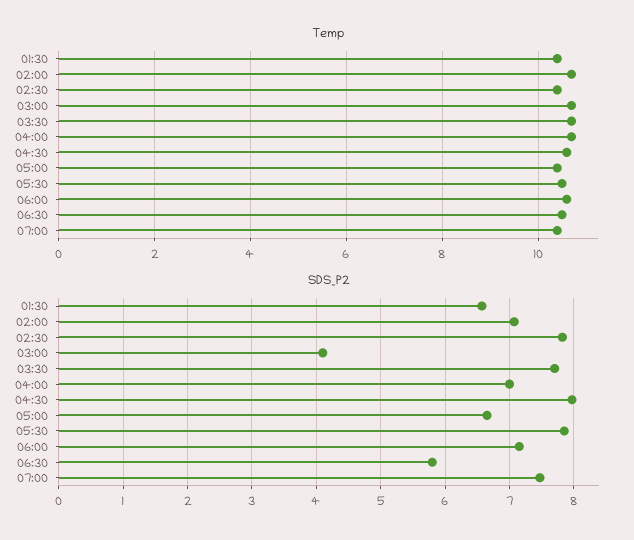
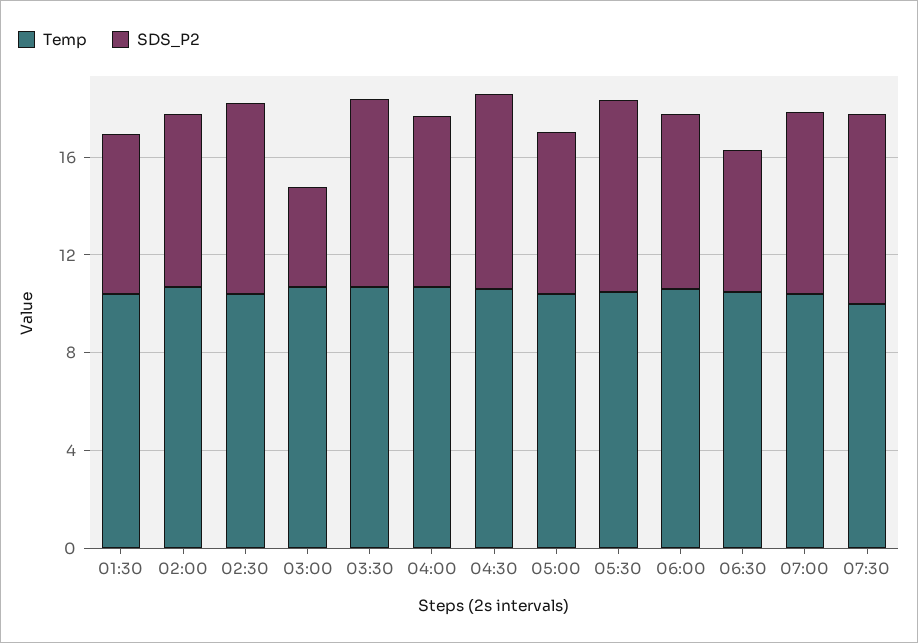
Temp, 07:30: none -> 10
SDS_P2, 07:30: none -> 8

